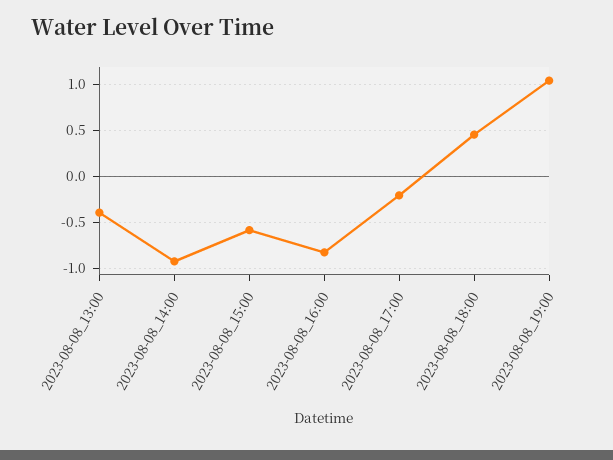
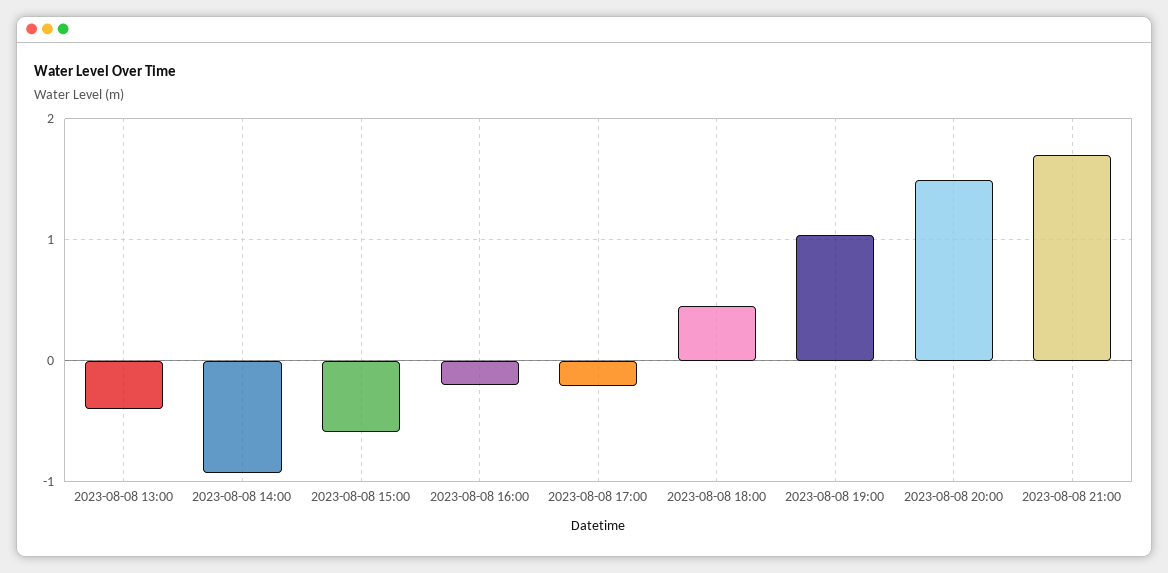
2023-08-08_16:00: -0.8 -> -0.2
2023-08-08 20:00: none -> 1.5
2023-08-08 21:00: none -> 1.7

